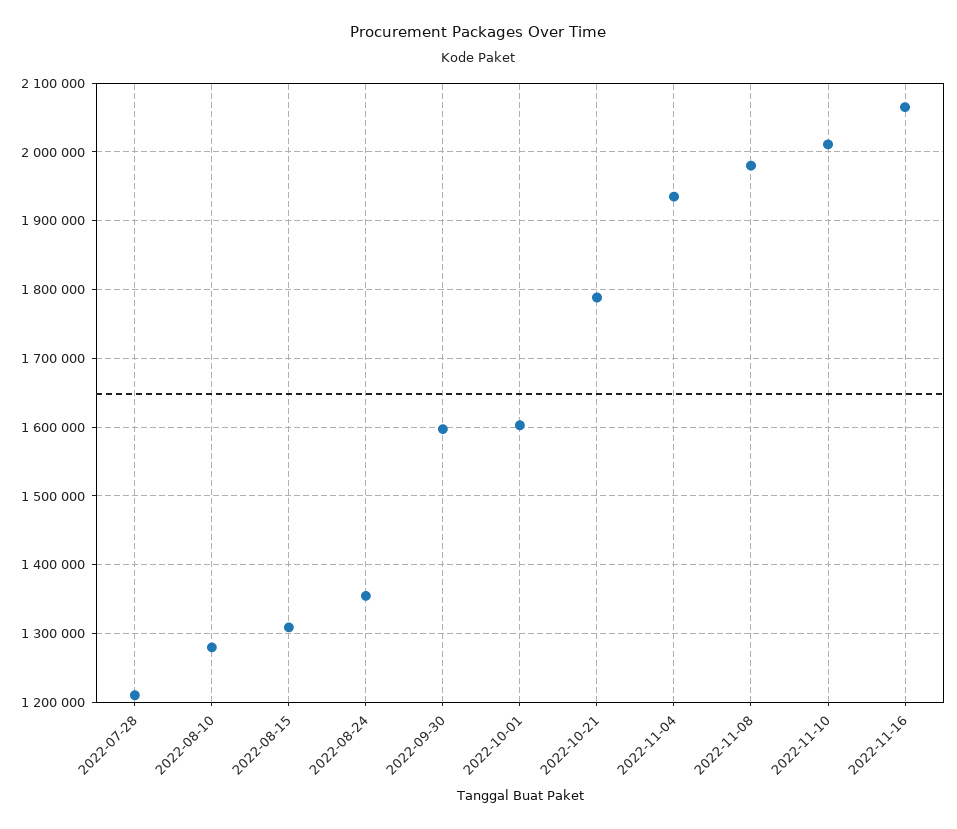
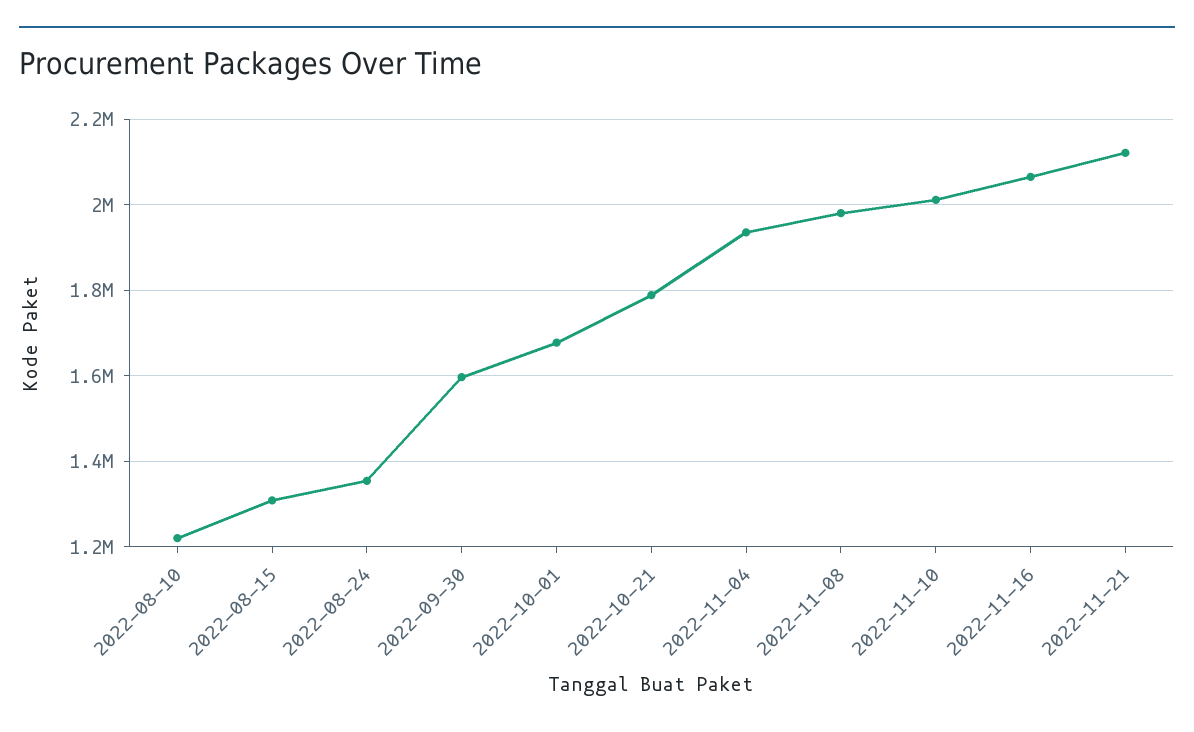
2022-07-28: 1210000 -> none
2022-08-10: 1280000 -> 1220000
2022-10-01: 1600000 -> 1680000
2022-11-21: none -> 2120000

